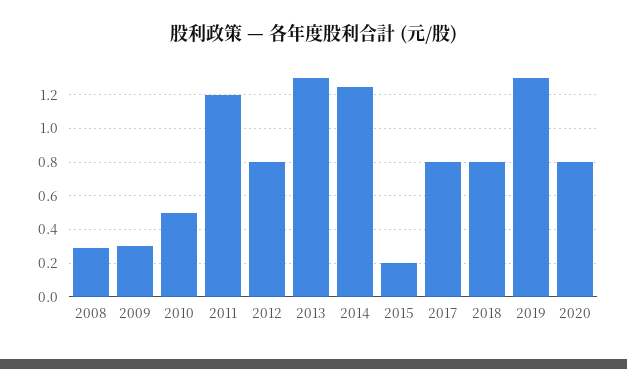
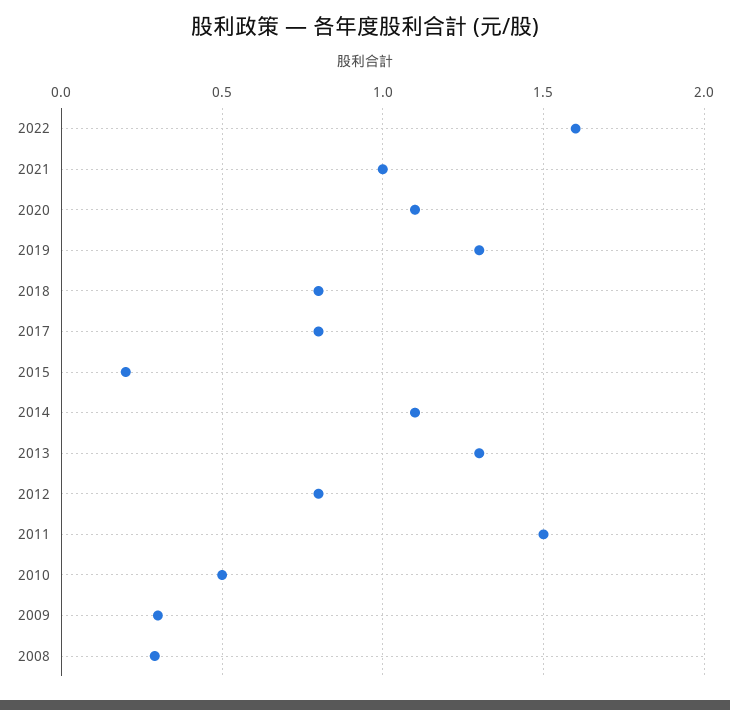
2011: 1.2 -> 1.5
2014: 1.25 -> 1.1
2020: 0.8 -> 1.1
2022: none -> 1.6
2021: none -> 1

